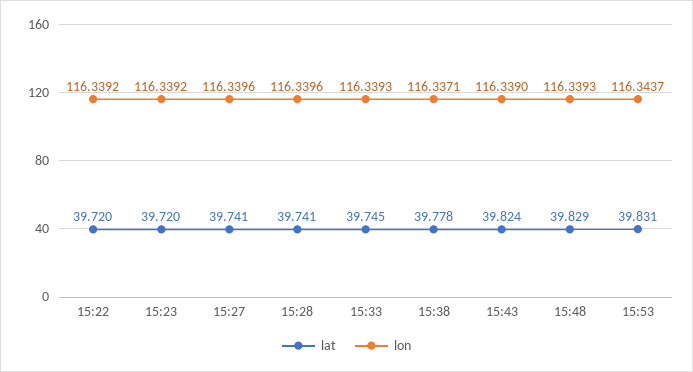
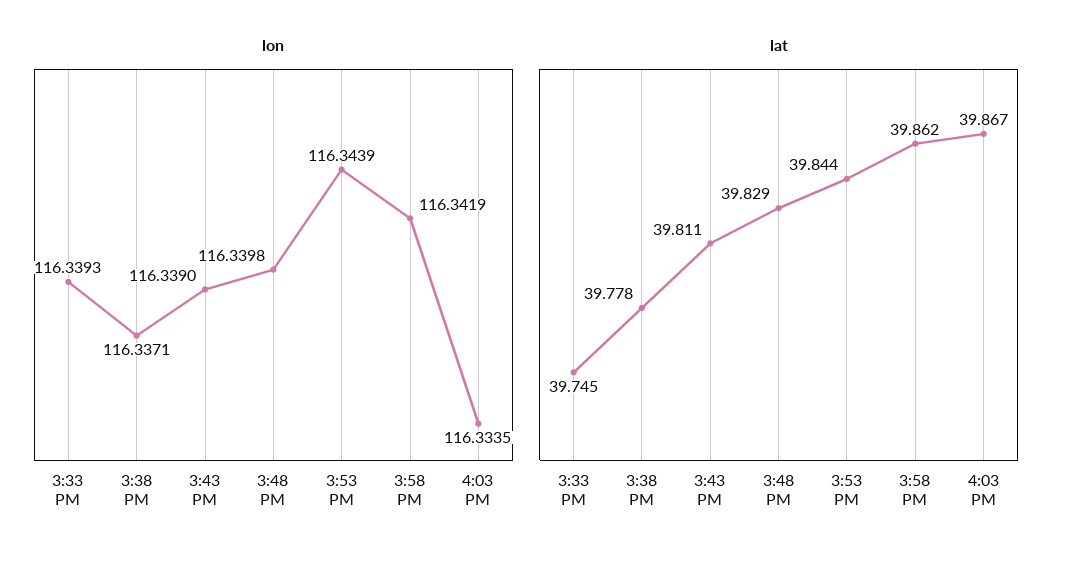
lat, 15:22: 39.72 -> none
lon, 15:22: 116.3392 -> none
lat, 15:23: 39.72 -> none
lon, 15:23: 116.3392 -> none
lat, 15:27: 39.741 -> none
lon, 15:27: 116.3396 -> none
lat, 15:28: 39.741 -> none
lon, 15:28: 116.3396 -> none
lat, 15:43: 39.824 -> 39.811
lon, 15:48: 116.3393 -> 116.3398
lat, 15:53: 39.831 -> 39.844
lon, 15:53: 116.3437 -> 116.3439
lon, 3:58 PM: none -> 116.3419
lon, 4:03 PM: none -> 116.3335
lat, 3:58 PM: none -> 39.862
lat, 4:03 PM: none -> 39.867

